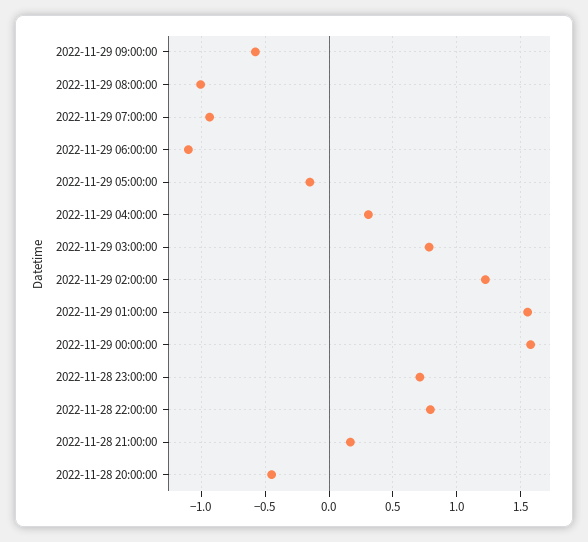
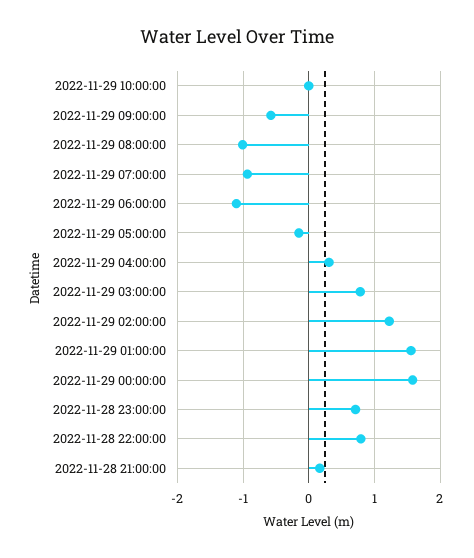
2022-11-28 20:00:00: -0.45 -> none
2022-11-29 10:00:00: none -> 0

